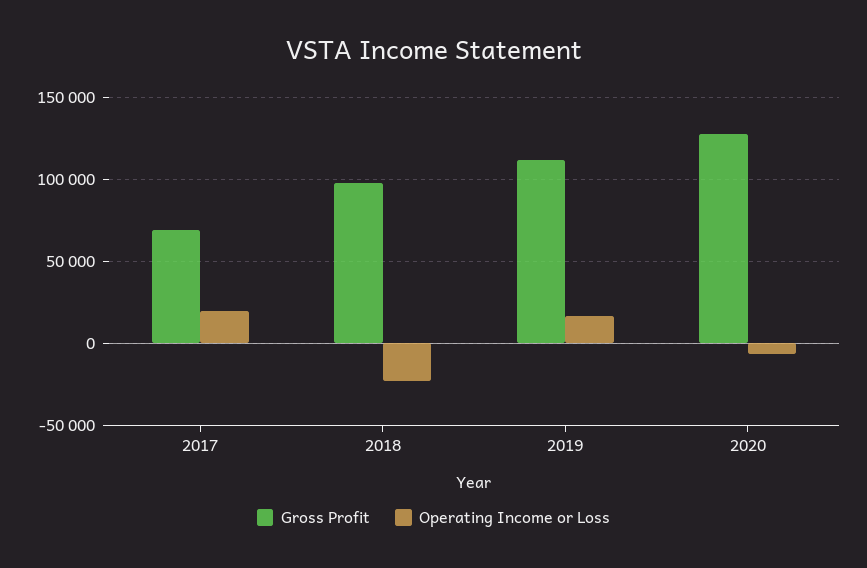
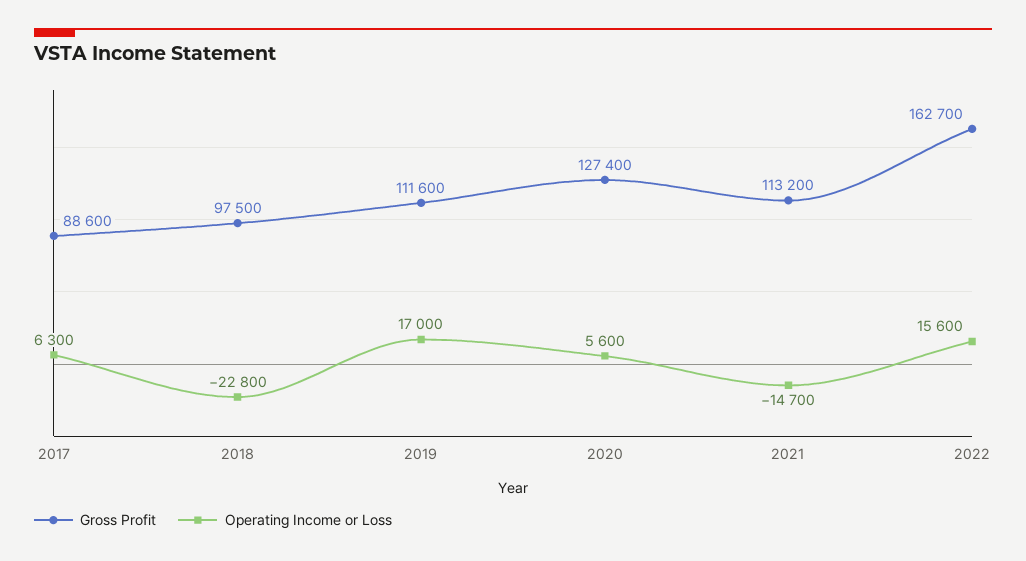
Gross Profit, 2017: 70000 -> 88600
Operating Income or Loss, 2017: 20000 -> 6300
Operating Income or Loss, 2020: -5000 -> 5600
Gross Profit, 2021: none -> 113200
Operating Income or Loss, 2021: none -> -14700
Gross Profit, 2022: none -> 162700
Operating Income or Loss, 2022: none -> 15600

